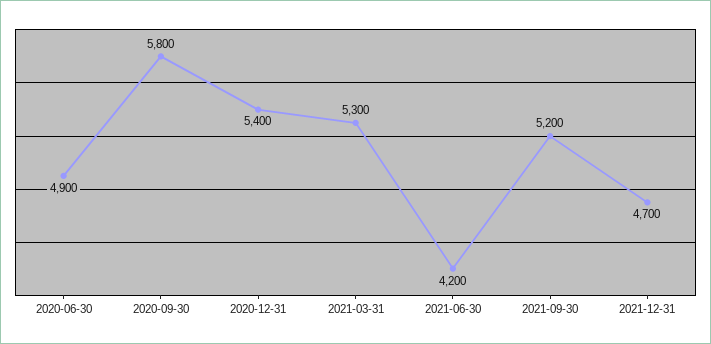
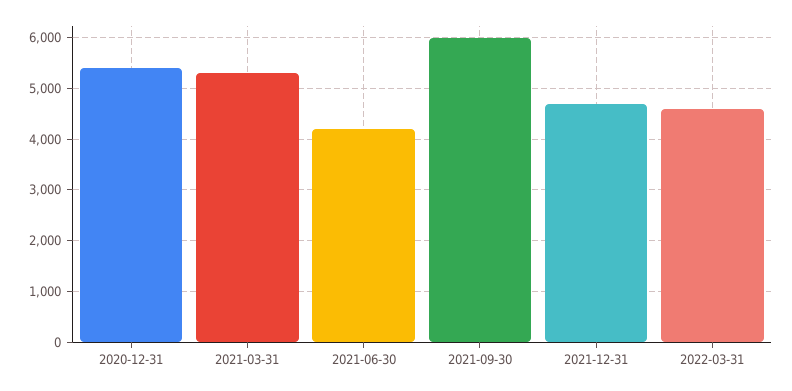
2020-06-30: 4900 -> none
2020-09-30: 5800 -> none
2021-09-30: 5200 -> 6000
2022-03-31: none -> 4600

